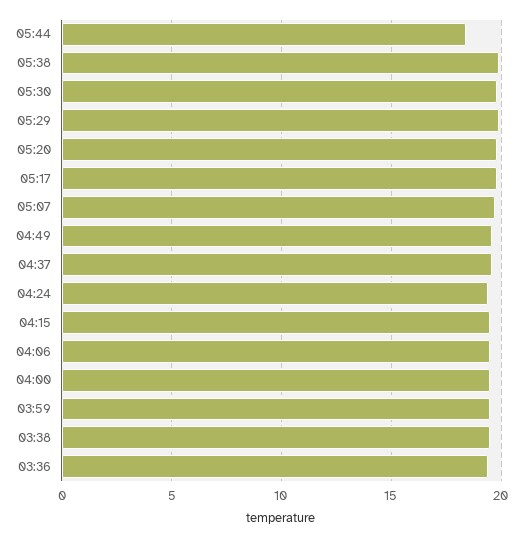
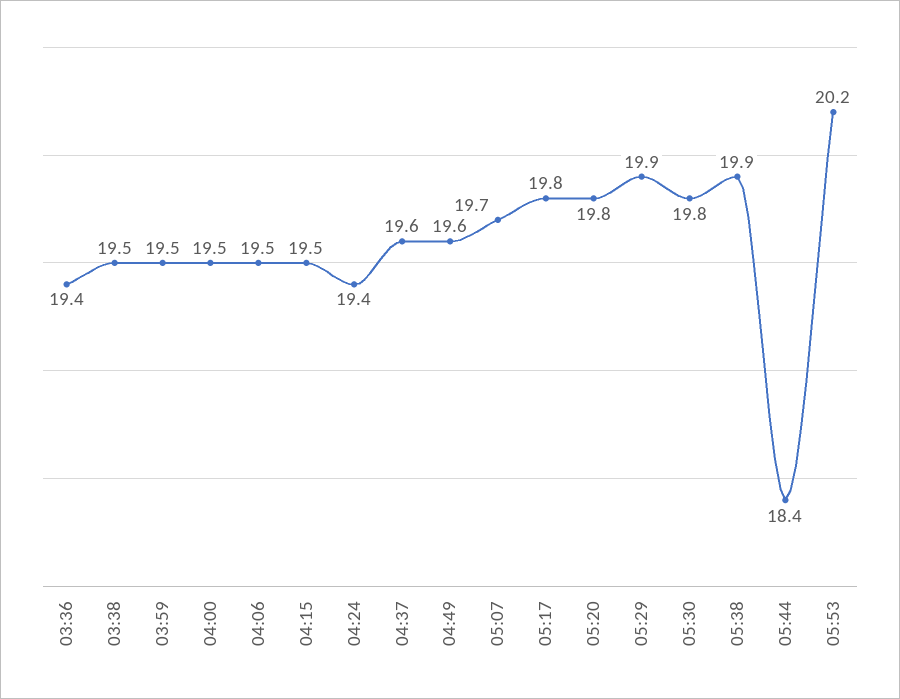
05:53: none -> 20.2

